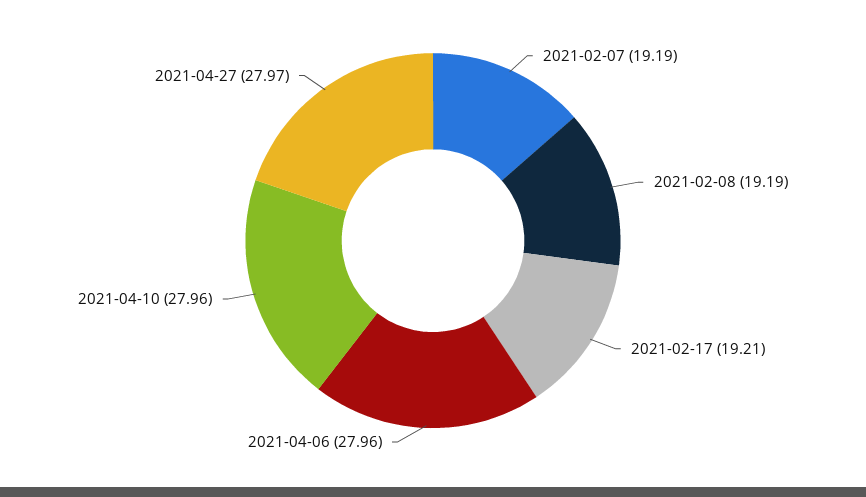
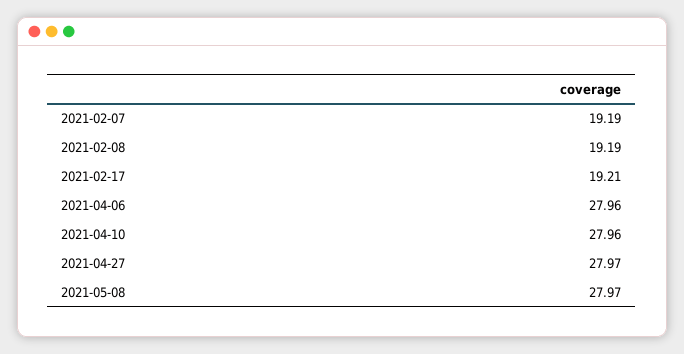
2021-05-08: none -> 27.97

